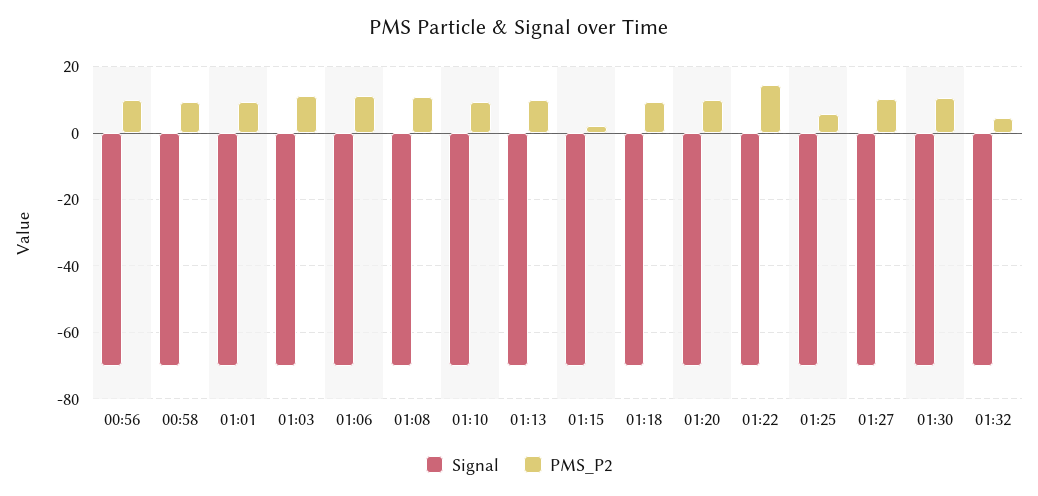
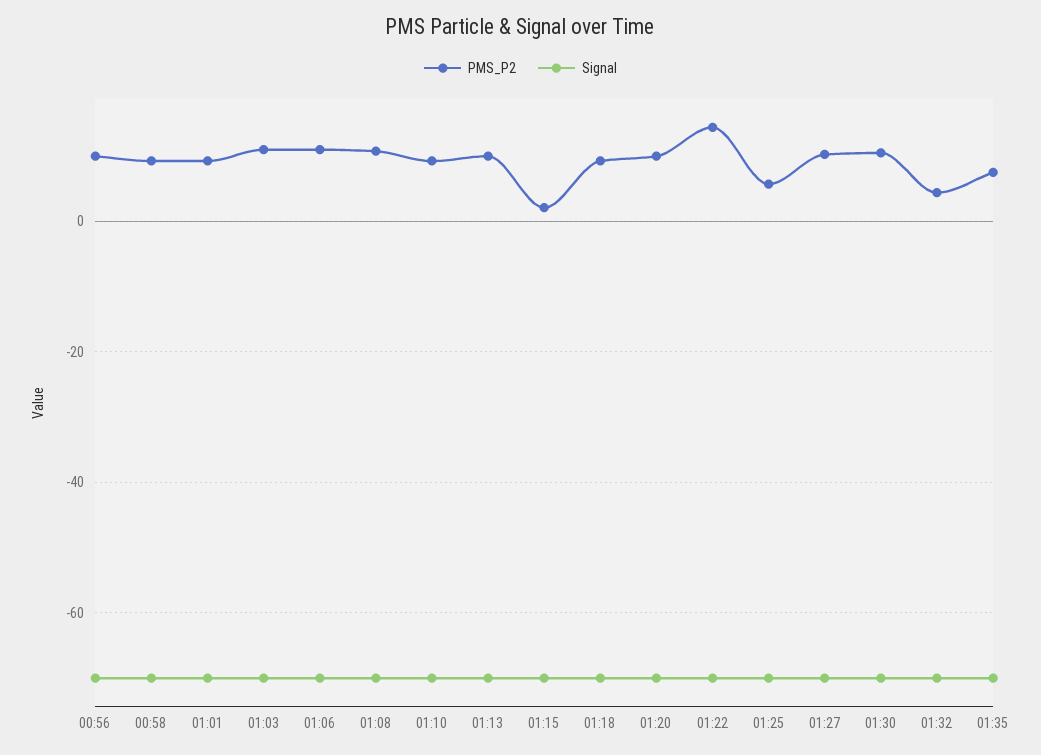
PMS_P2, 01:35: none -> 8
Signal, 01:35: none -> -70

